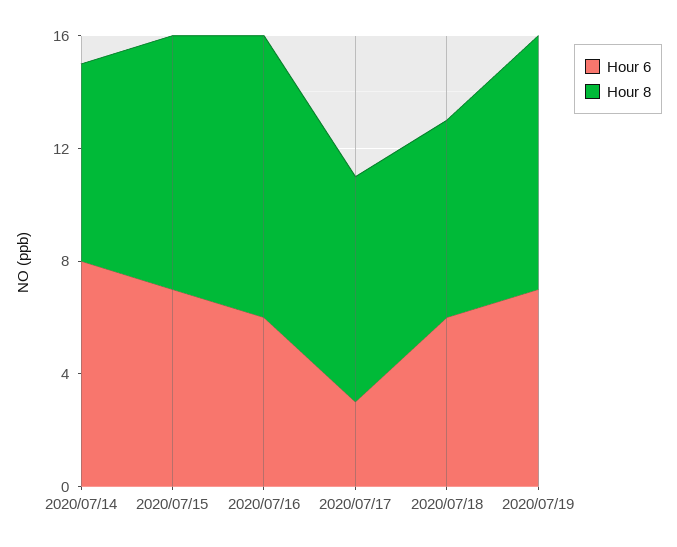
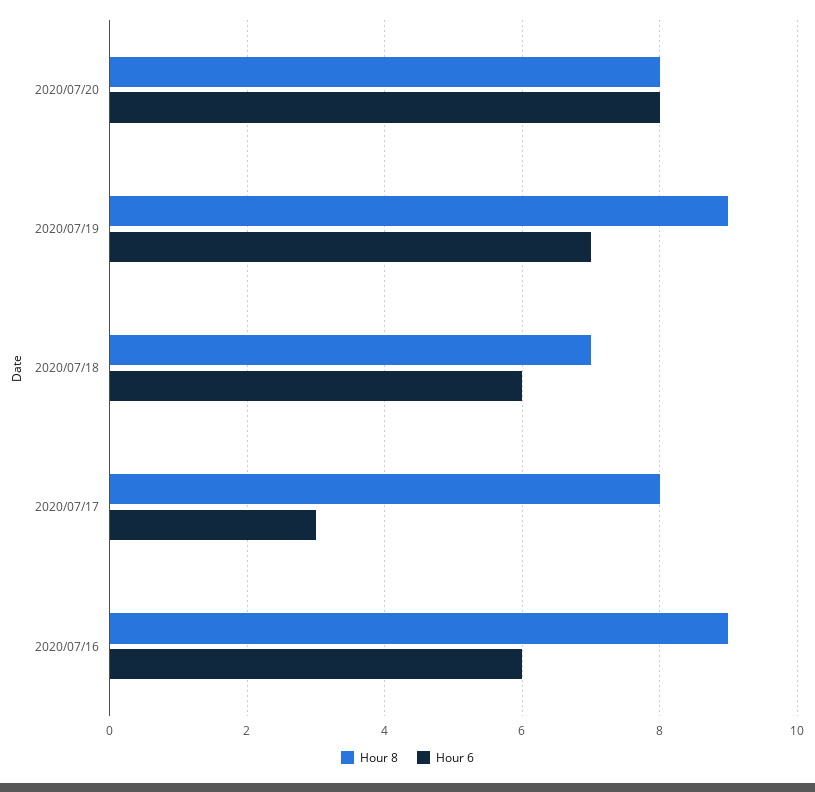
Hour 6, 2020/07/14: 8 -> none
Hour 8, 2020/07/14: 7 -> none
Hour 6, 2020/07/15: 7 -> none
Hour 8, 2020/07/15: 9 -> none
Hour 8, 2020/07/16: 10 -> 9
Hour 8, 2020/07/20: none -> 8
Hour 6, 2020/07/20: none -> 8

